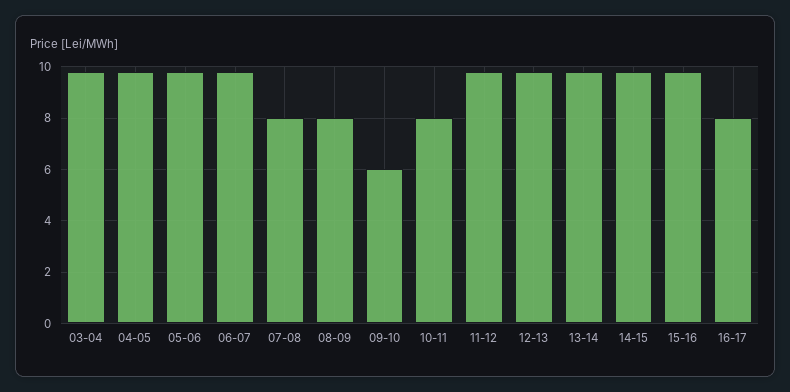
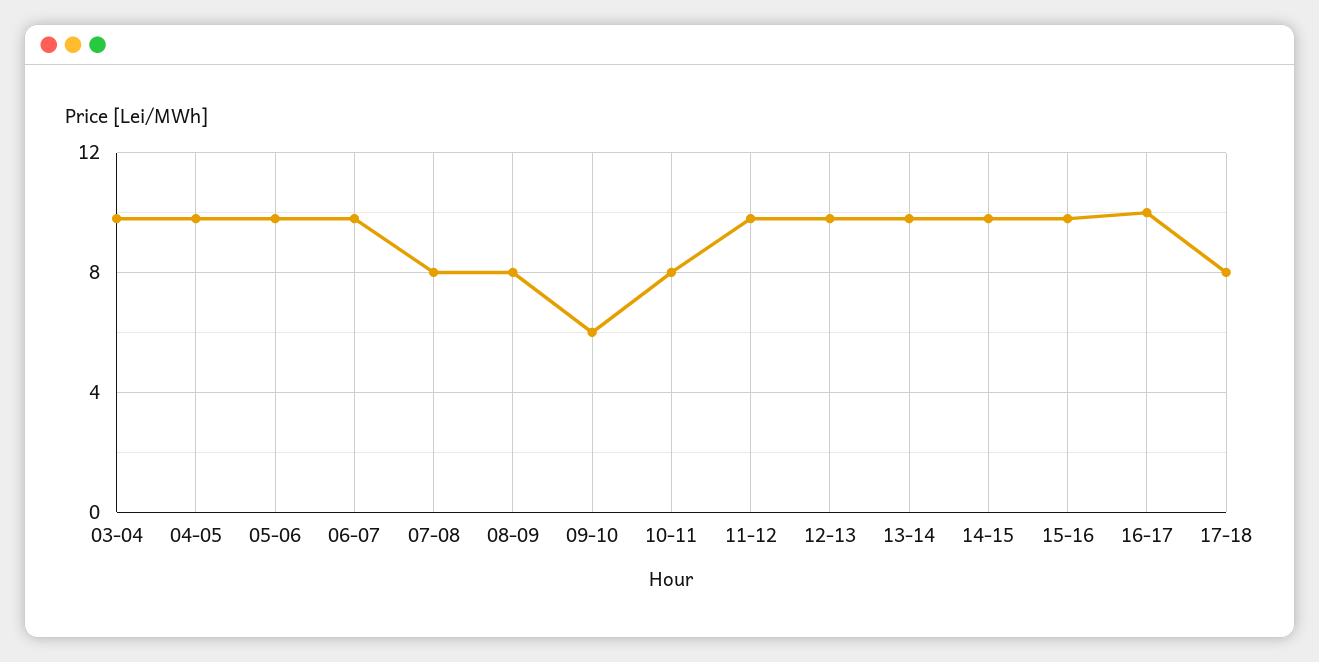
16-17: 8 -> 10
17-18: none -> 8

